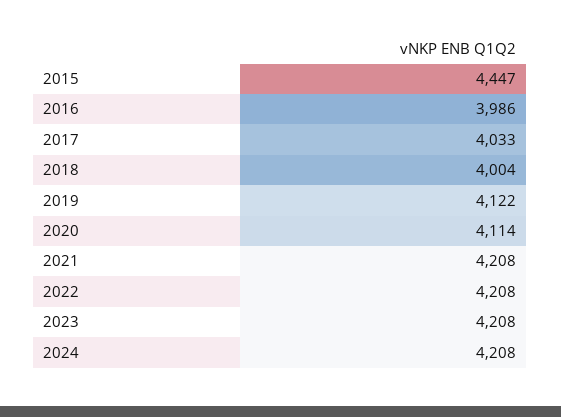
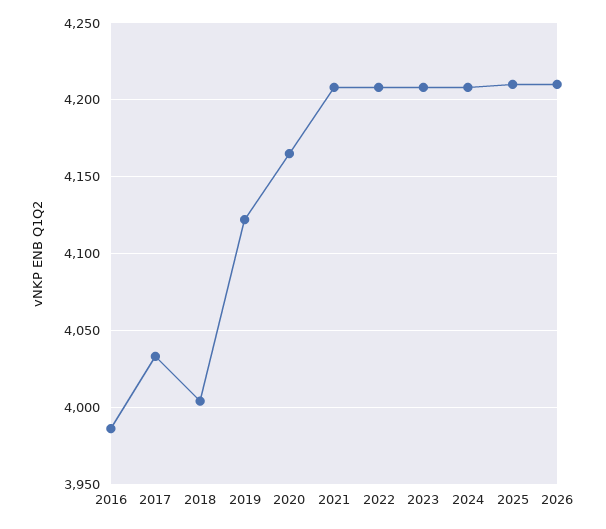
2015: 4447 -> none
2020: 4114 -> 4165
2025: none -> 4210
2026: none -> 4210

